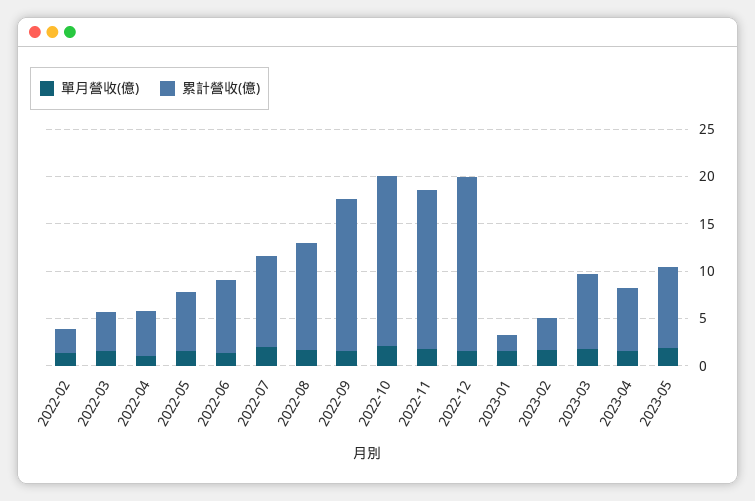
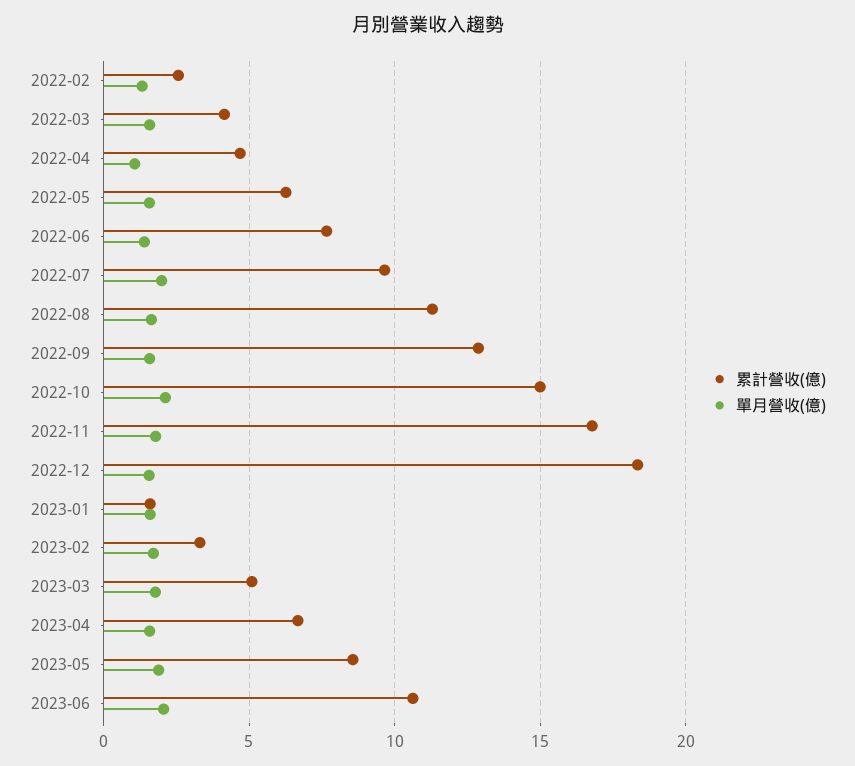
累計營收(億), 2022-09: 16 -> 13
累計營收(億), 2022-10: 18 -> 15
累計營收(億), 2023-03: 8 -> 5
累計營收(億), 2023-06: none -> 10.5
單月營收(億), 2023-06: none -> 2

